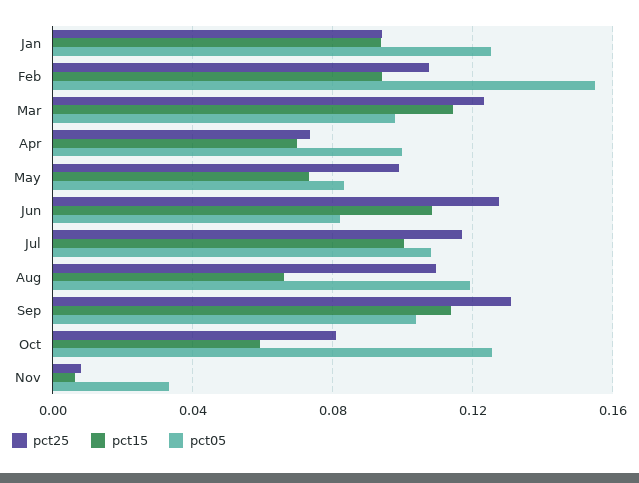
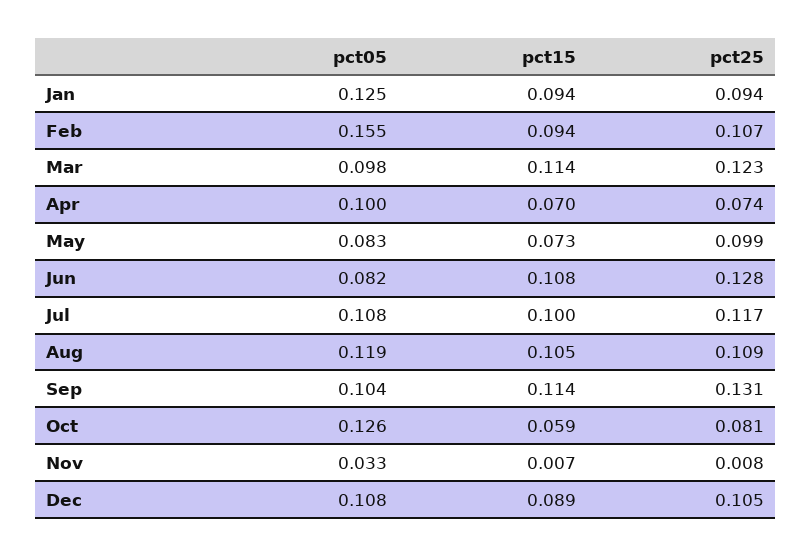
pct15, Aug: 0.065 -> 0.105
pct05, Dec: none -> 0.108
pct15, Dec: none -> 0.089
pct25, Dec: none -> 0.105

